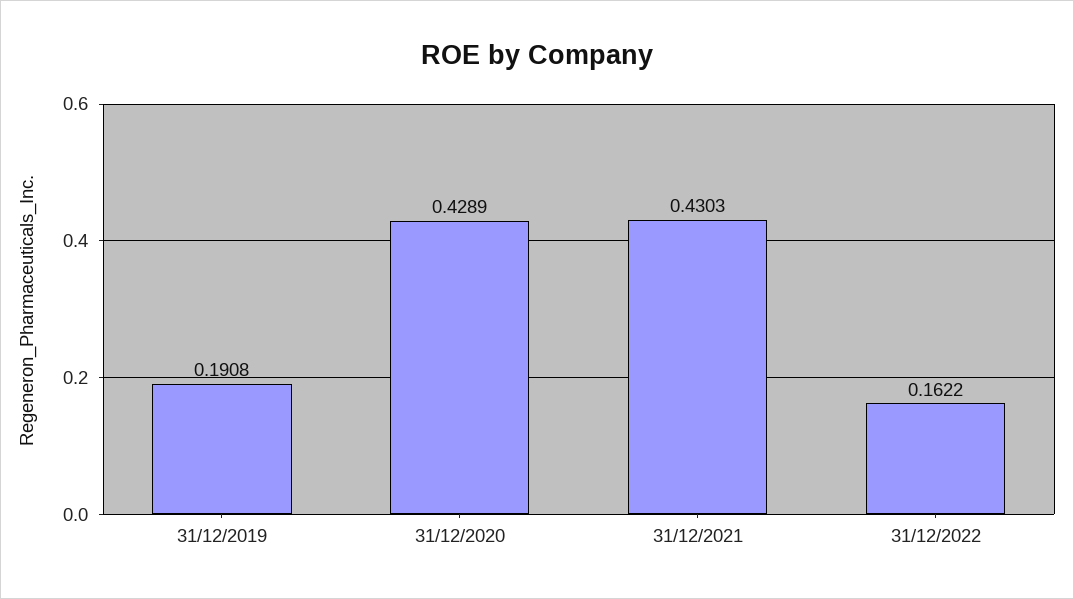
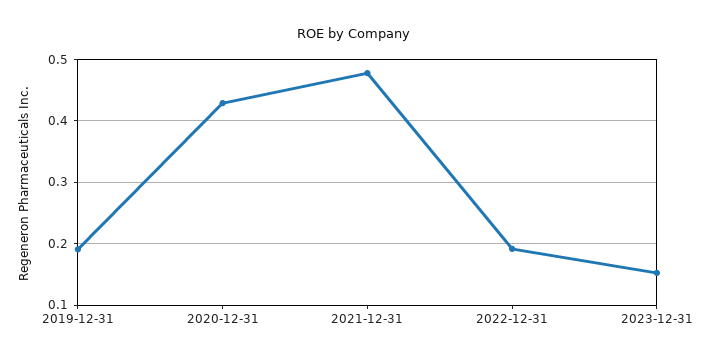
31/12/2021: 0.4303 -> 0.48
31/12/2022: 0.1622 -> 0.19
2023-12-31: none -> 0.15

